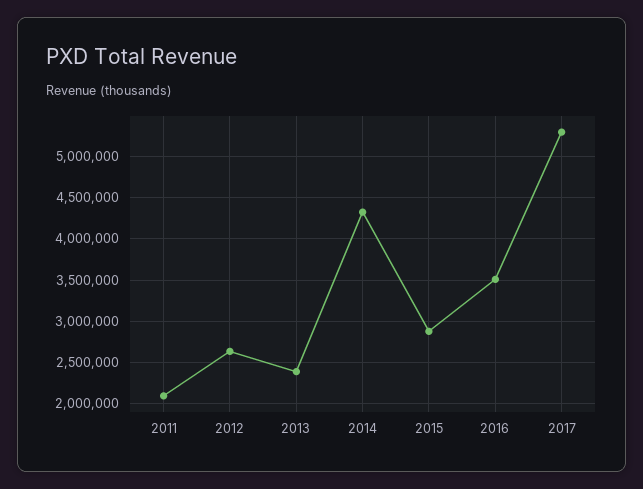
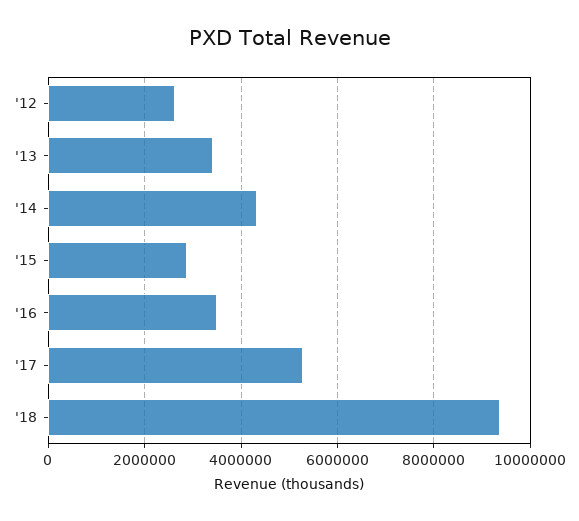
2011: 2100000 -> none
2013: 2400000 -> 3400000
'18: none -> 9400000

